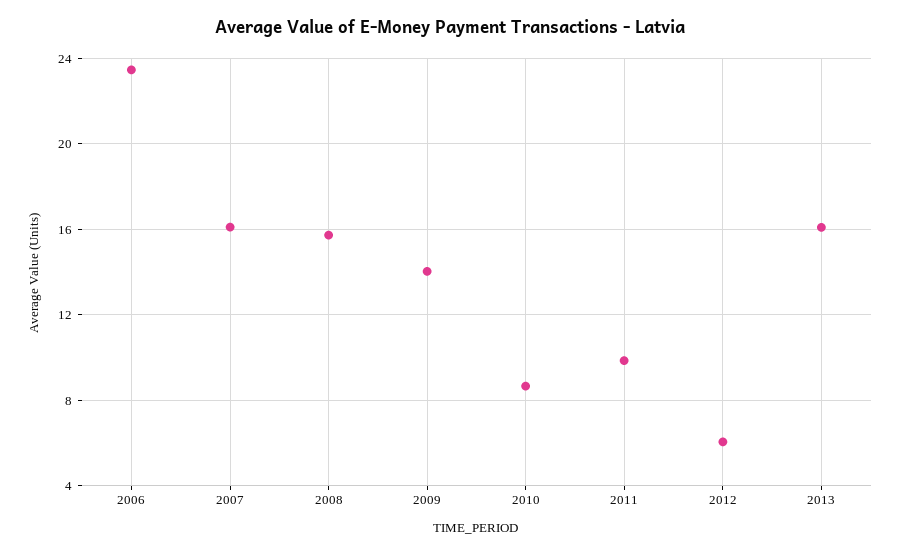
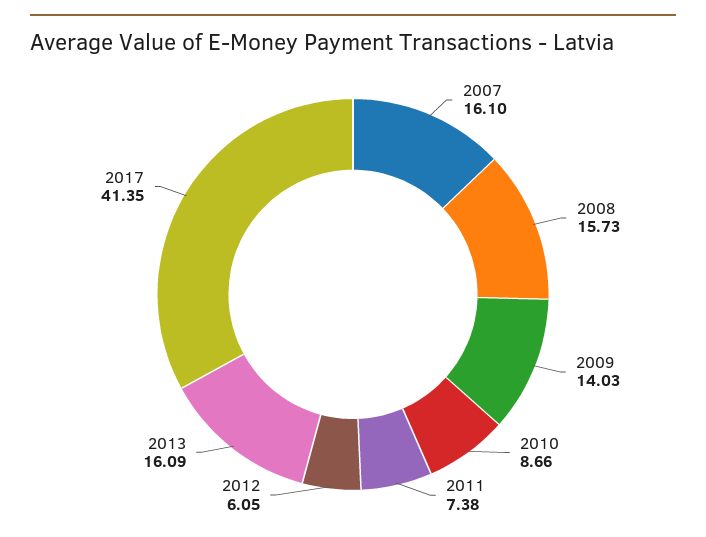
2006: 23.5 -> none
2011: 10 -> 7.38
2017: none -> 41.35

